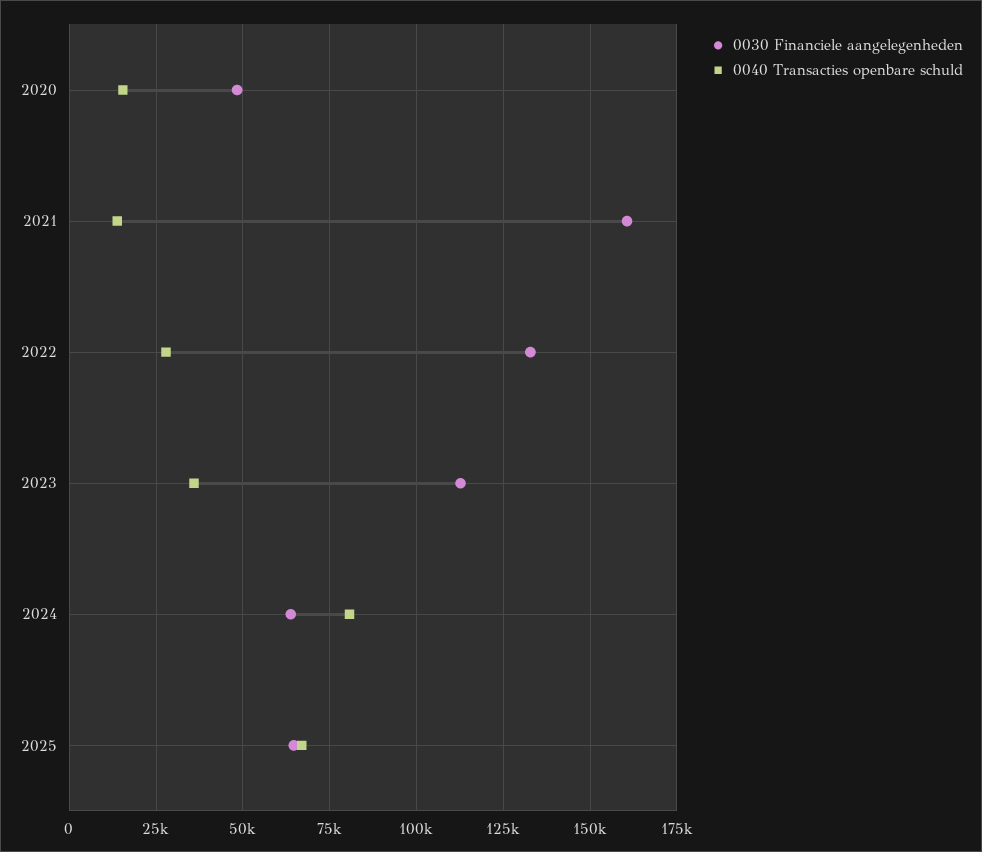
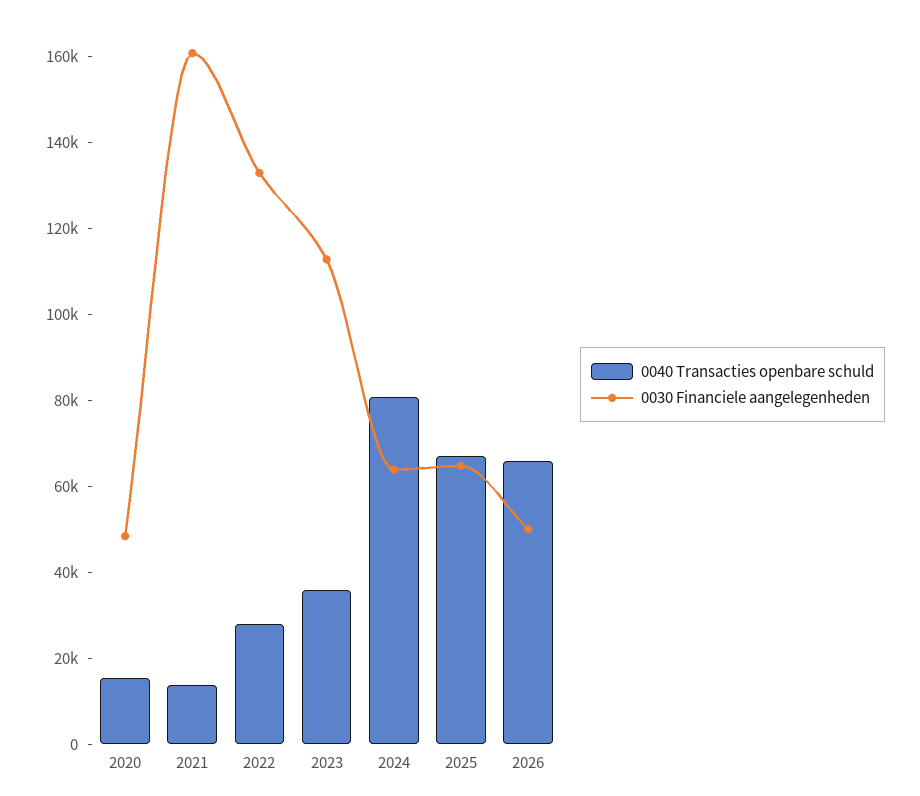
0040 Transacties openbare schuld, 2026: none -> 65000
0030 Financiele aangelegenheden, 2026: none -> 50000

